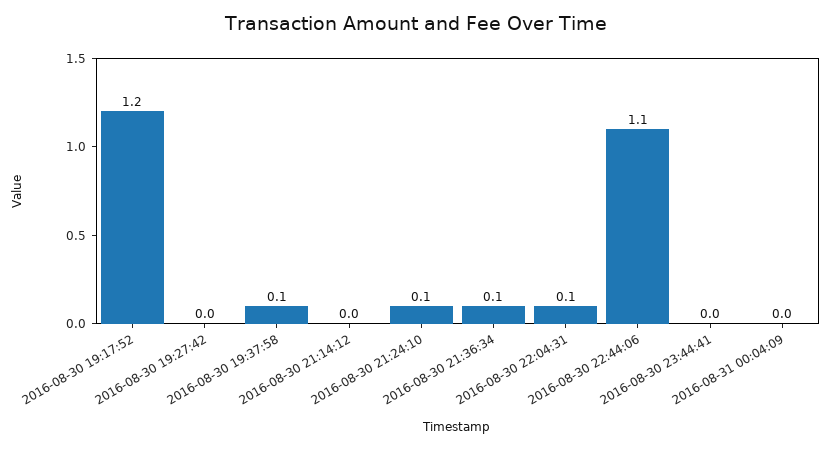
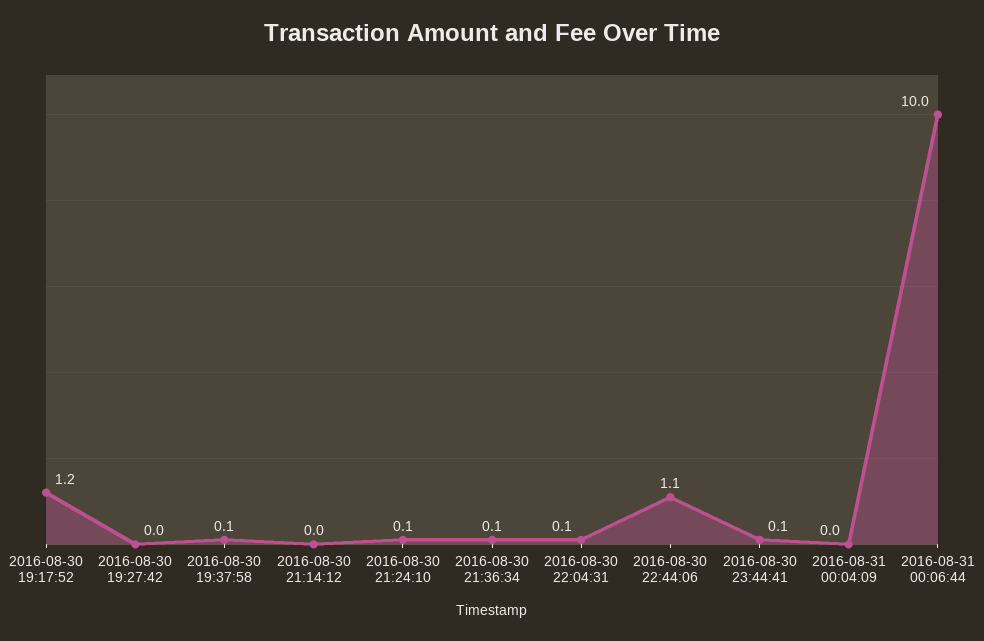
2016-08-30 23:44:41: 0 -> 0.1
2016-08-31 00:06:44: none -> 10

